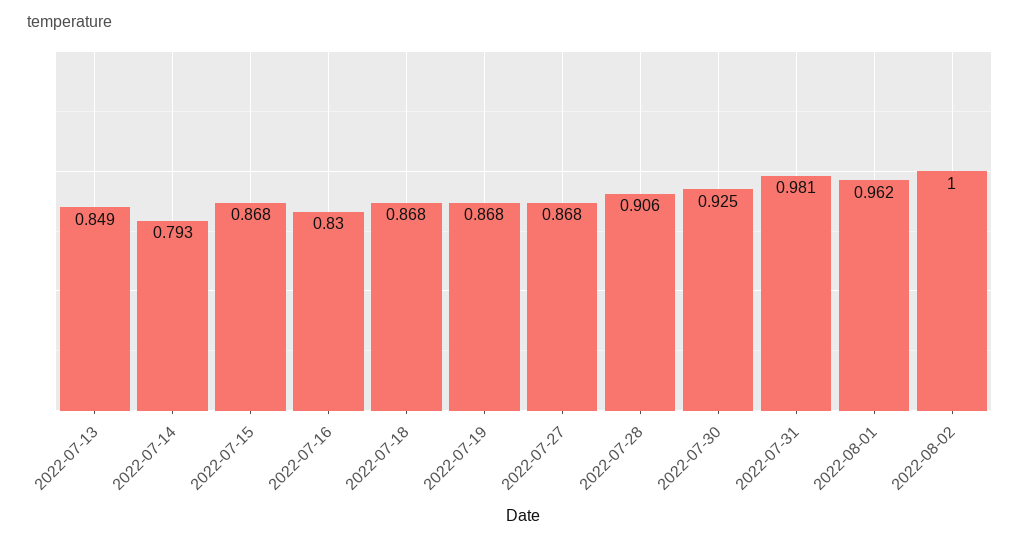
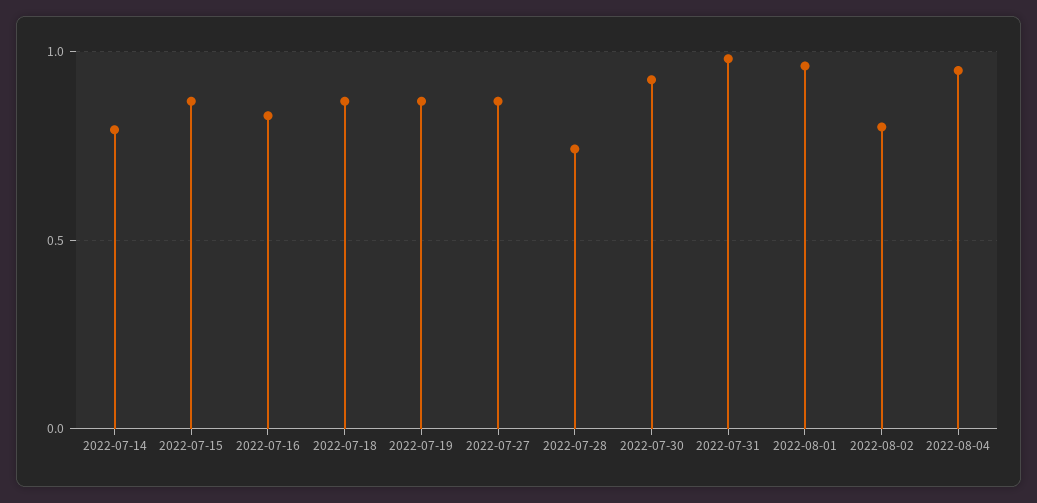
2022-07-13: 0.849 -> none
2022-07-28: 0.906 -> 0.75
2022-08-02: 1 -> 0.8
2022-08-04: none -> 0.95

